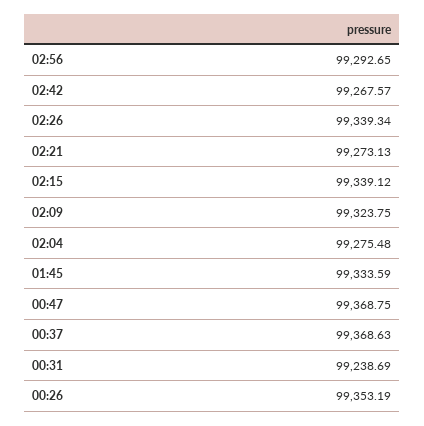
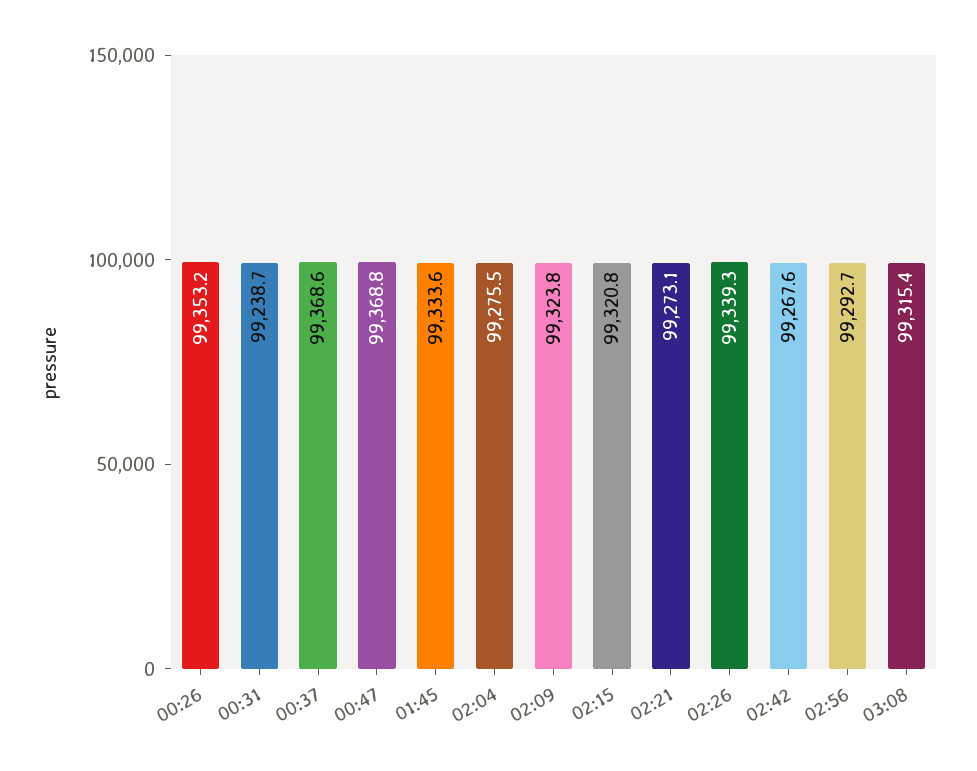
02:15: 99339.12 -> 99320.8
03:08: none -> 99315.4

